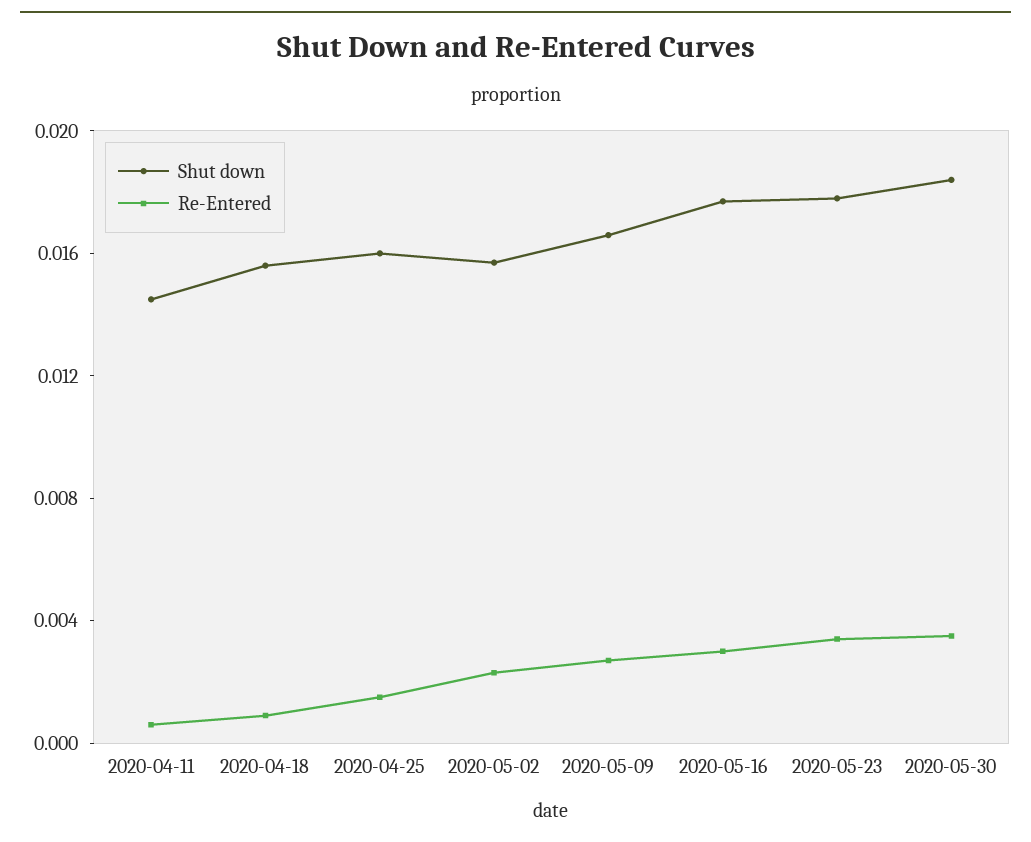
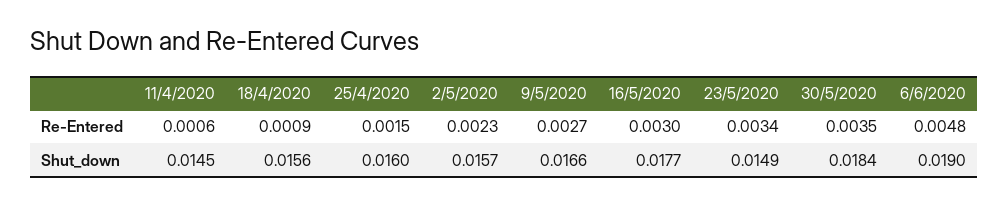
Shut down, 2020-05-23: 0.018 -> 0.0149
Re-Entered, 6/6/2020: none -> 0.0048
Shut down, 6/6/2020: none -> 0.019

